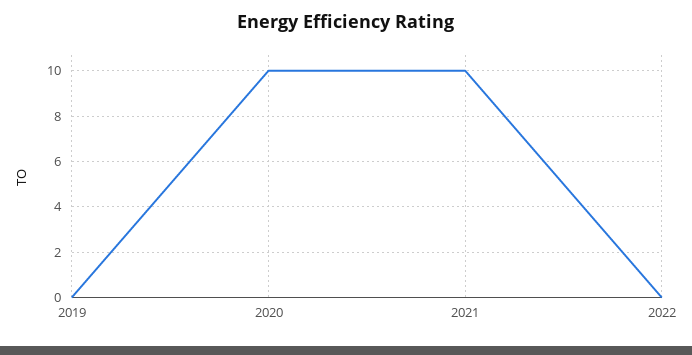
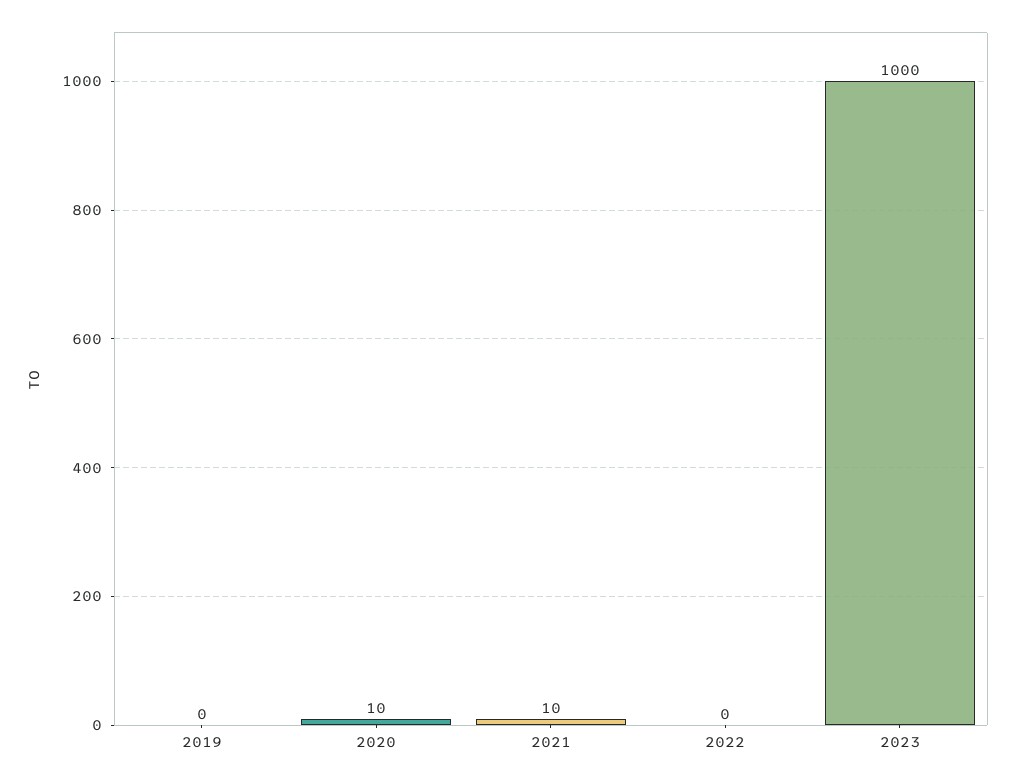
2023: none -> 1000

